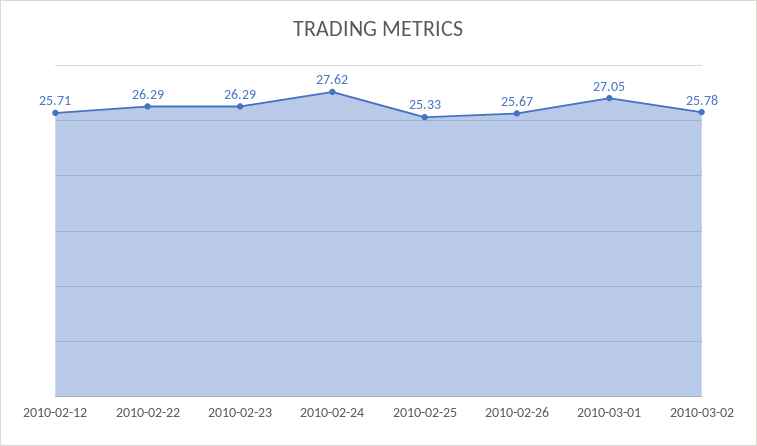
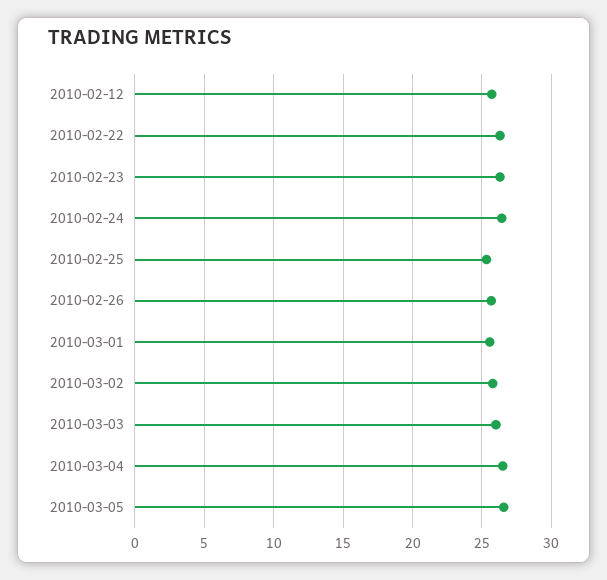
2010-02-24: 27.62 -> 26.5
2010-03-01: 27.05 -> 25.5
2010-03-03: none -> 26
2010-03-04: none -> 26.5
2010-03-05: none -> 26.5

